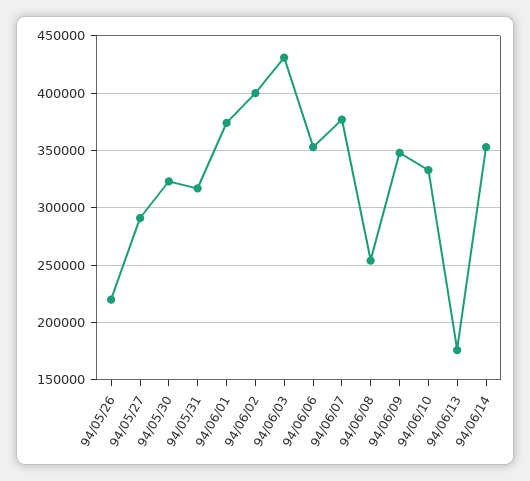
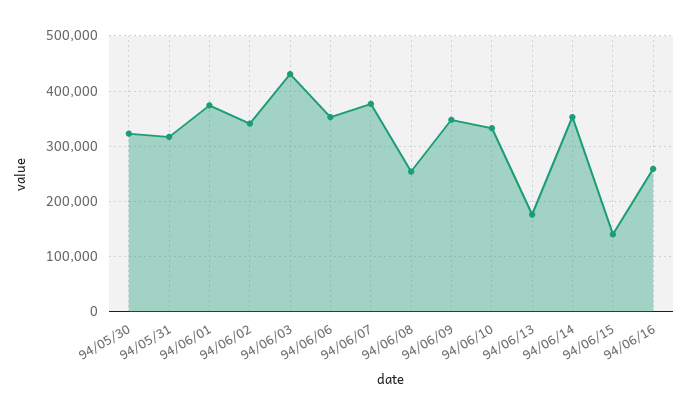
94/05/26: 220000 -> none
94/05/27: 290000 -> none
94/06/02: 400000 -> 340000
94/06/15: none -> 140000
94/06/16: none -> 260000

